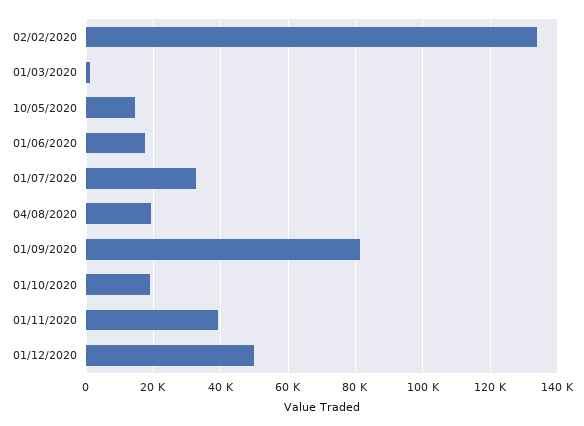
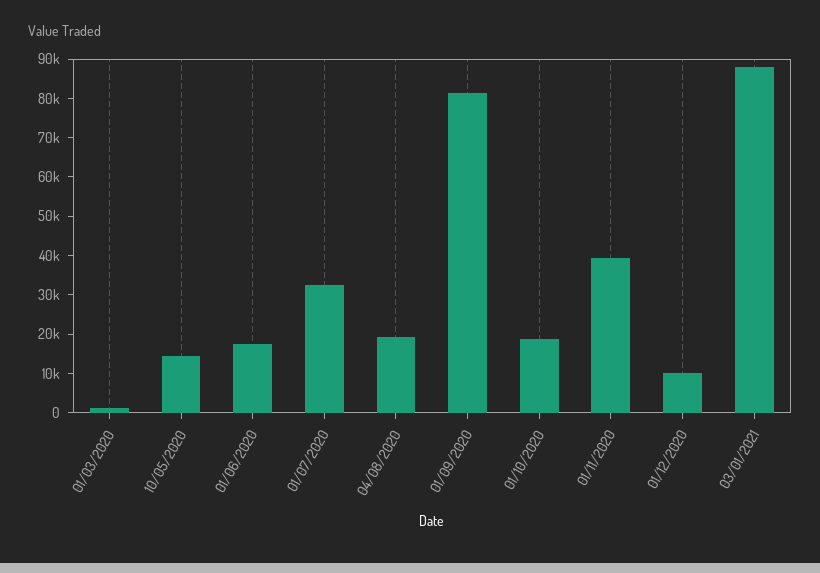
02/02/2020: 134000 -> none
01/12/2020: 50000 -> 10000
03/01/2021: none -> 87500

